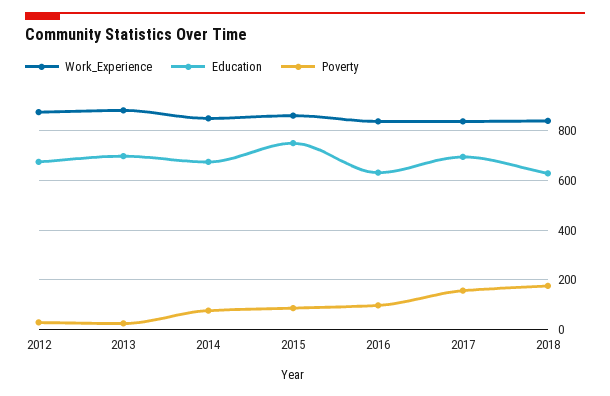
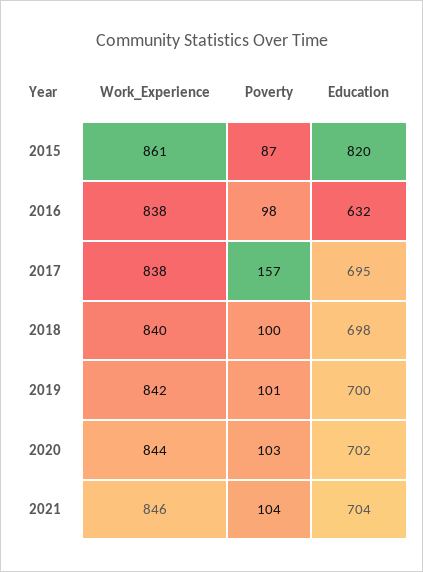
Work_Experience, 2012: 875 -> none
Education, 2012: 675 -> none
Poverty, 2012: 25 -> none
Work_Experience, 2013: 875 -> none
Education, 2013: 700 -> none
Poverty, 2013: 25 -> none
Work_Experience, 2014: 850 -> none
Education, 2014: 675 -> none
Poverty, 2014: 75 -> none
Education, 2015: 750 -> 820
Education, 2018: 625 -> 698
Poverty, 2018: 175 -> 100
Work_Experience, 2019: none -> 842
Poverty, 2019: none -> 101
Education, 2019: none -> 700
Work_Experience, 2020: none -> 844
Poverty, 2020: none -> 103
Education, 2020: none -> 702
Work_Experience, 2021: none -> 846
Poverty, 2021: none -> 104
Education, 2021: none -> 704

